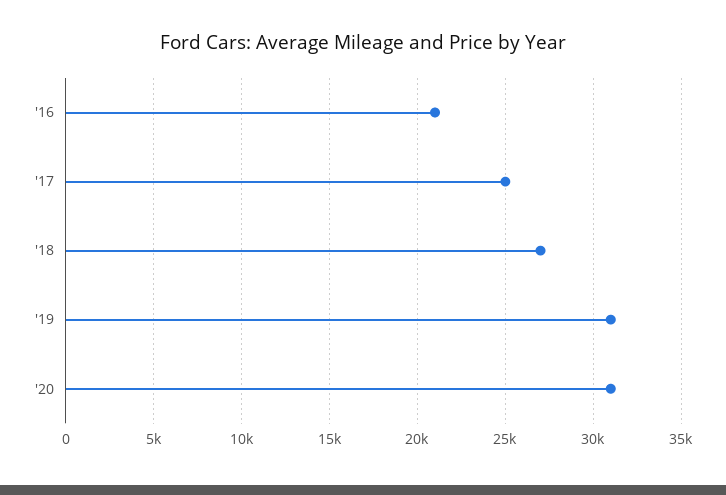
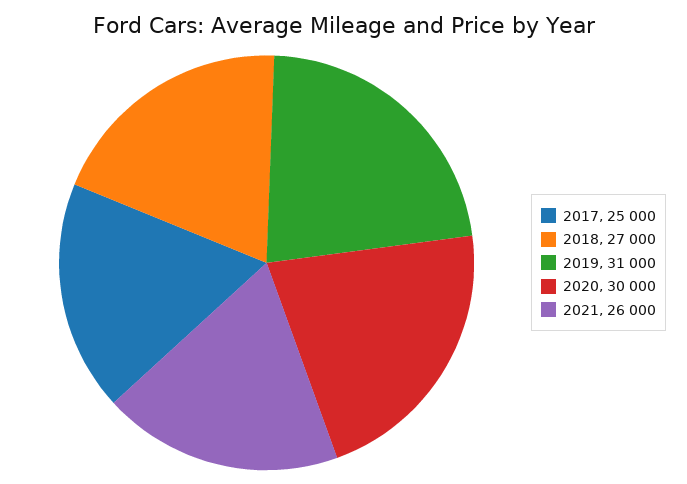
'16: 21000 -> none
'20: 31000 -> 30000
2021: none -> 26000

